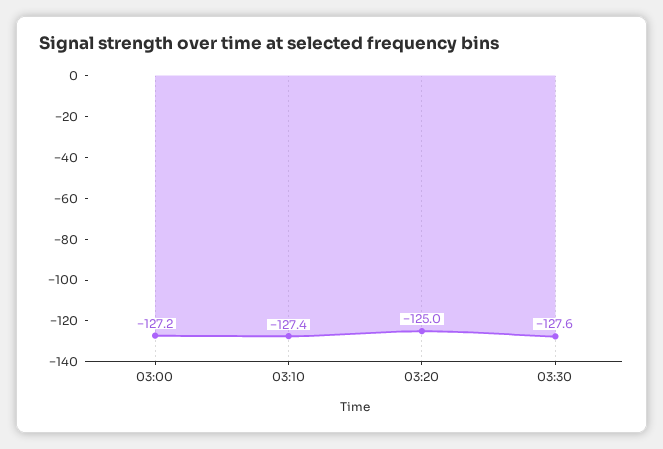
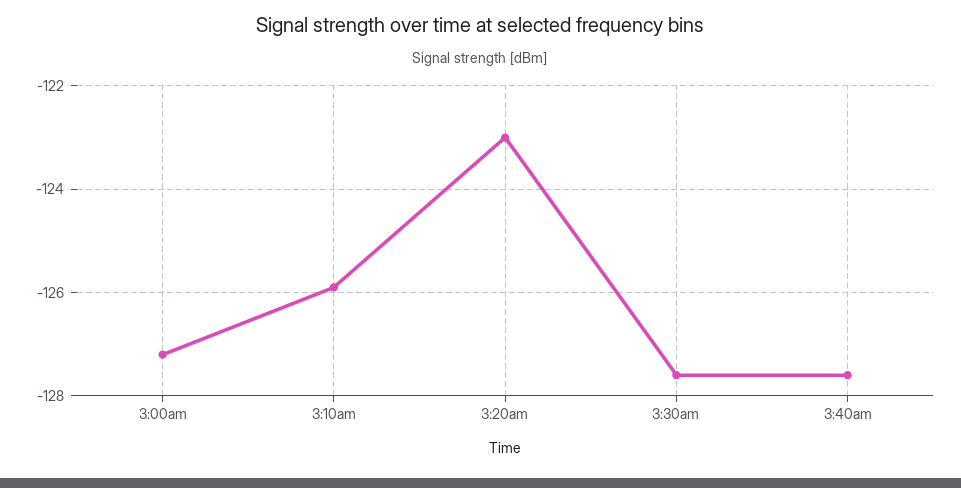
03:10: -127.4 -> -126
03:20: -125 -> -123
3:40am: none -> -127.5

